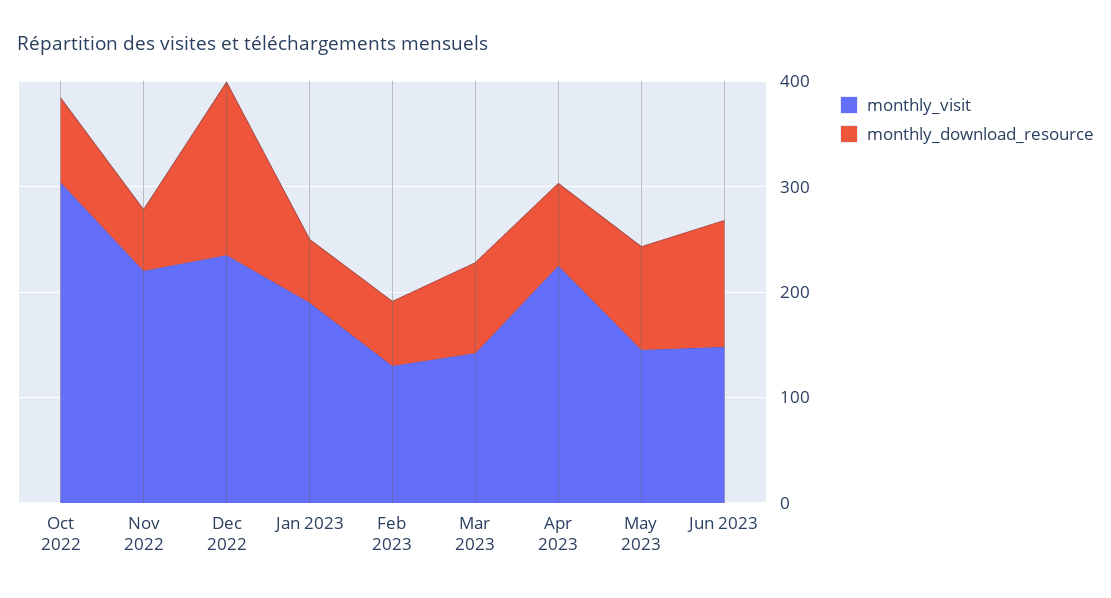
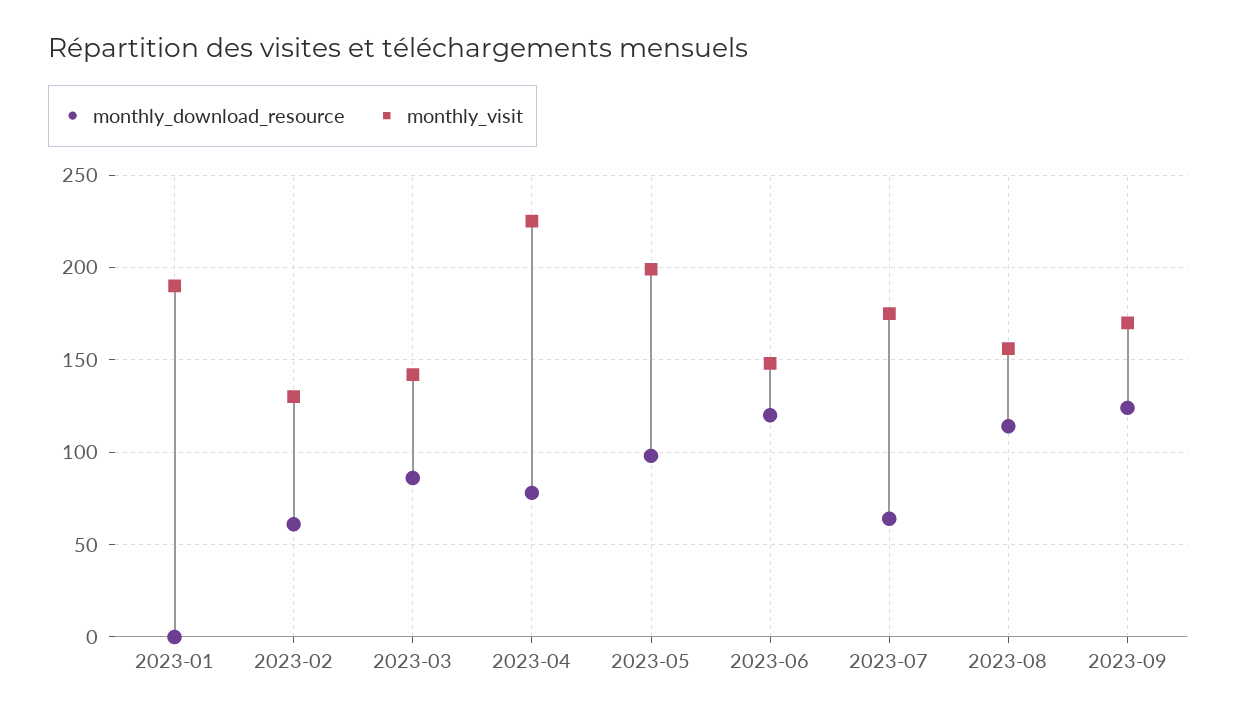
monthly_visit, Oct 2022: 300 -> none
monthly_download_resource, Oct 2022: 80 -> none
monthly_visit, Nov 2022: 220 -> none
monthly_download_resource, Nov 2022: 60 -> none
monthly_visit, Dec 2022: 240 -> none
monthly_download_resource, Dec 2022: 160 -> none
monthly_download_resource, Jan 2023: 60 -> 0
monthly_visit, May 2023: 140 -> 200
monthly_download_resource, 2023-07: none -> 65
monthly_visit, 2023-07: none -> 175
monthly_download_resource, 2023-08: none -> 115
monthly_visit, 2023-08: none -> 155
monthly_download_resource, 2023-09: none -> 125
monthly_visit, 2023-09: none -> 170

